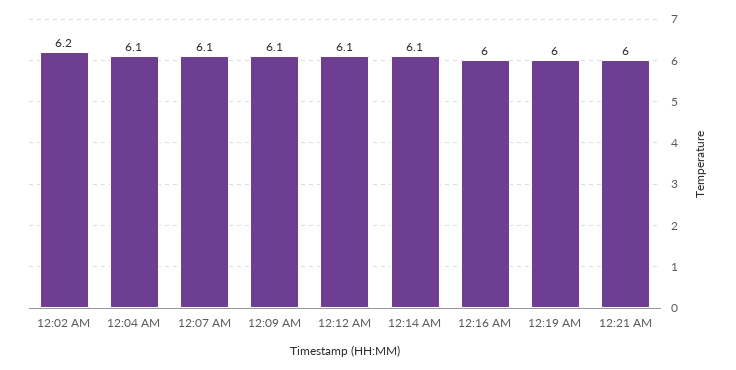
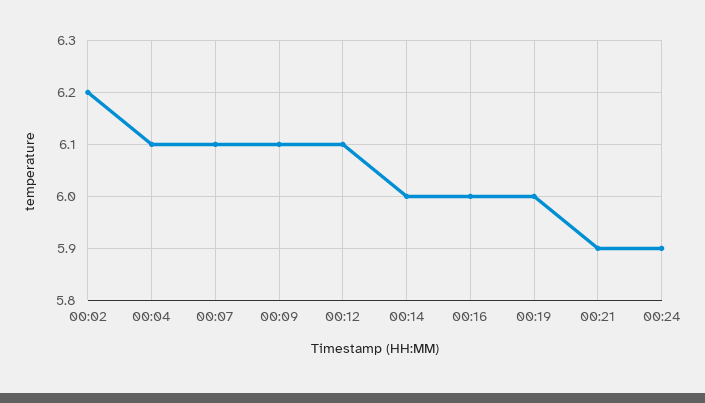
12:14 AM: 6.1 -> 6
12:21 AM: 6 -> 5.9
00:24: none -> 5.9

